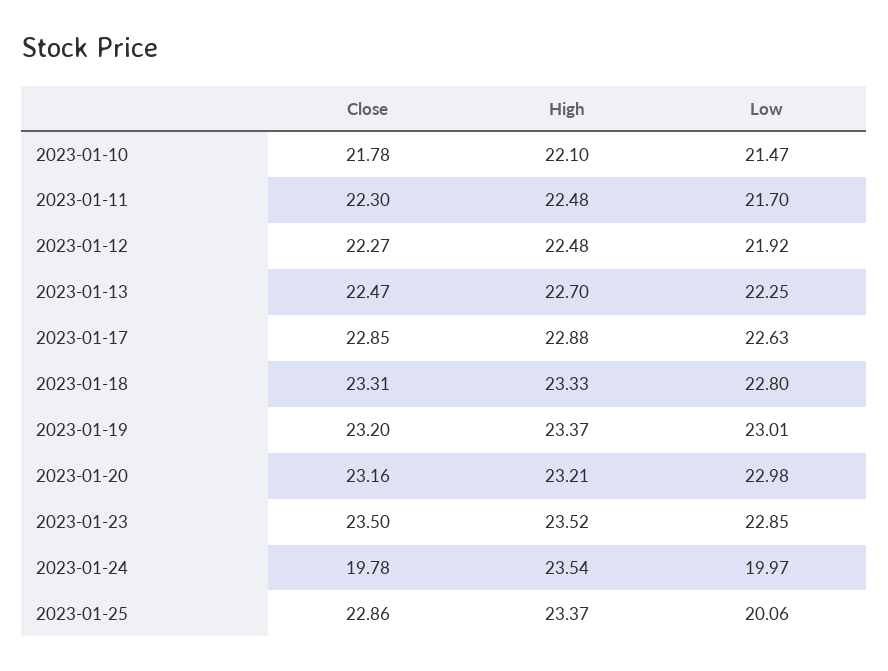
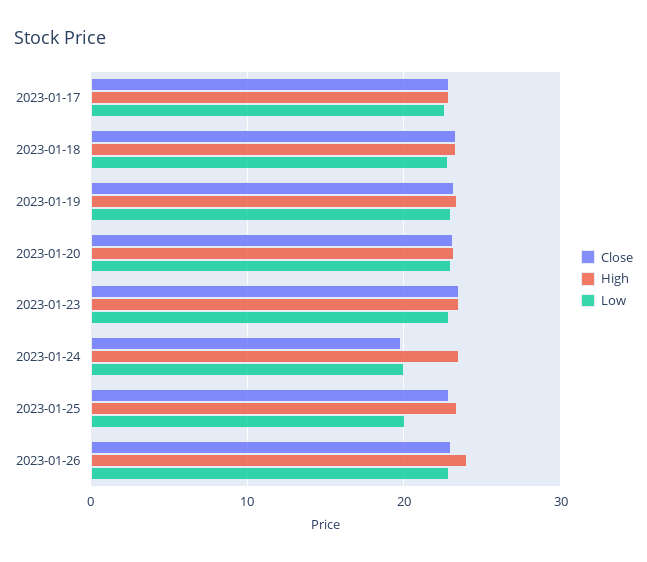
Close, 2023-01-10: 21.78 -> none
High, 2023-01-10: 22.1 -> none
Low, 2023-01-10: 21.47 -> none
Close, 2023-01-11: 22.3 -> none
High, 2023-01-11: 22.48 -> none
Low, 2023-01-11: 21.7 -> none
Close, 2023-01-12: 22.27 -> none
High, 2023-01-12: 22.48 -> none
Low, 2023-01-12: 21.92 -> none
Close, 2023-01-13: 22.47 -> none
High, 2023-01-13: 22.7 -> none
Low, 2023-01-13: 22.25 -> none
Close, 2023-01-26: none -> 23
High, 2023-01-26: none -> 24
Low, 2023-01-26: none -> 23

